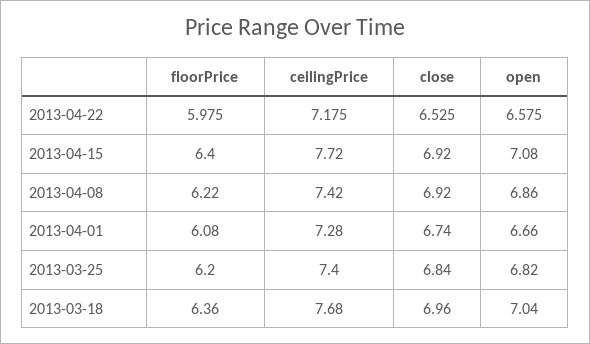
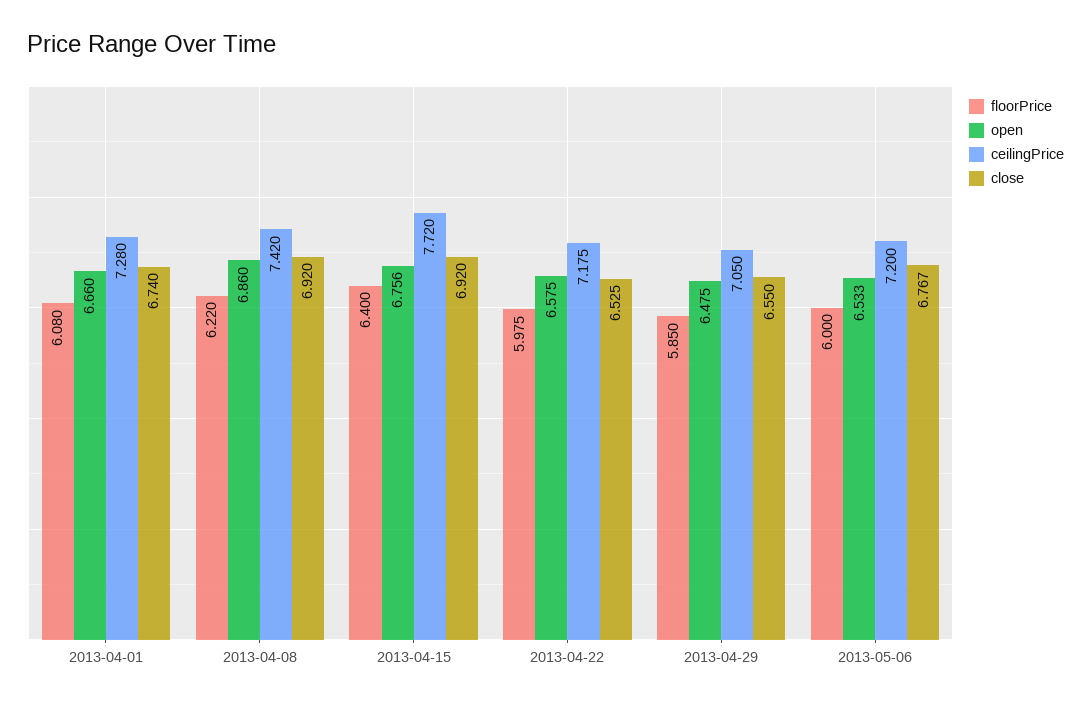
open, 2013-04-15: 7.08 -> 6.756
floorPrice, 2013-03-25: 6.2 -> none
ceilingPrice, 2013-03-25: 7.4 -> none
close, 2013-03-25: 6.84 -> none
open, 2013-03-25: 6.82 -> none
floorPrice, 2013-03-18: 6.36 -> none
ceilingPrice, 2013-03-18: 7.68 -> none
close, 2013-03-18: 6.96 -> none
open, 2013-03-18: 7.04 -> none
floorPrice, 2013-04-29: none -> 5.85
open, 2013-04-29: none -> 6.475
ceilingPrice, 2013-04-29: none -> 7.05
close, 2013-04-29: none -> 6.55
floorPrice, 2013-05-06: none -> 6
open, 2013-05-06: none -> 6.533
ceilingPrice, 2013-05-06: none -> 7.2
close, 2013-05-06: none -> 6.767

